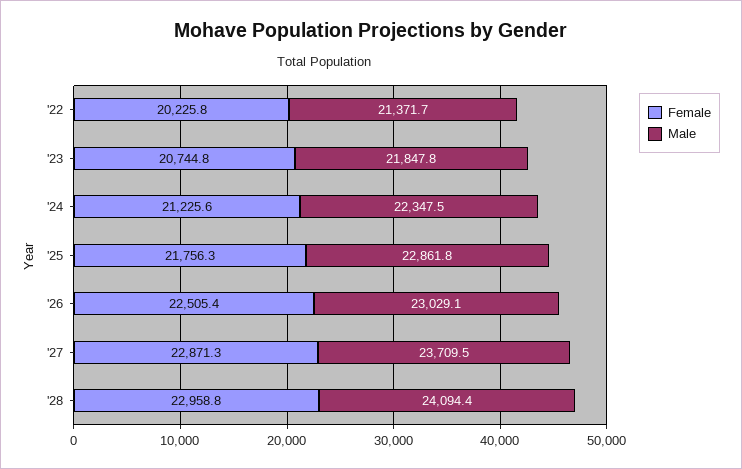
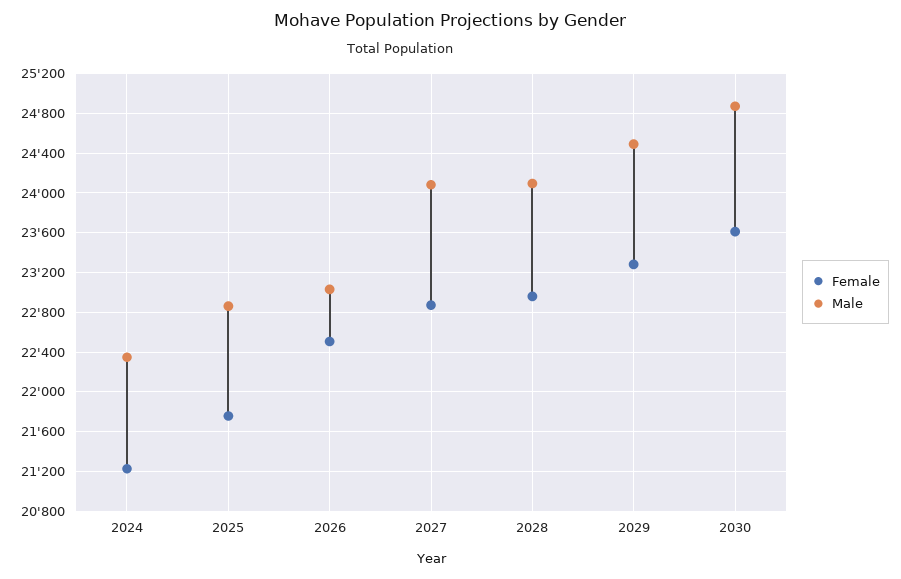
Female, '22: 20225.8 -> none
Male, '22: 21371.7 -> none
Female, '23: 20744.8 -> none
Male, '23: 21847.8 -> none
Male, '27: 23709.5 -> 24100
Female, 2029: none -> 23300
Male, 2029: none -> 24500
Female, 2030: none -> 23600
Male, 2030: none -> 24900

